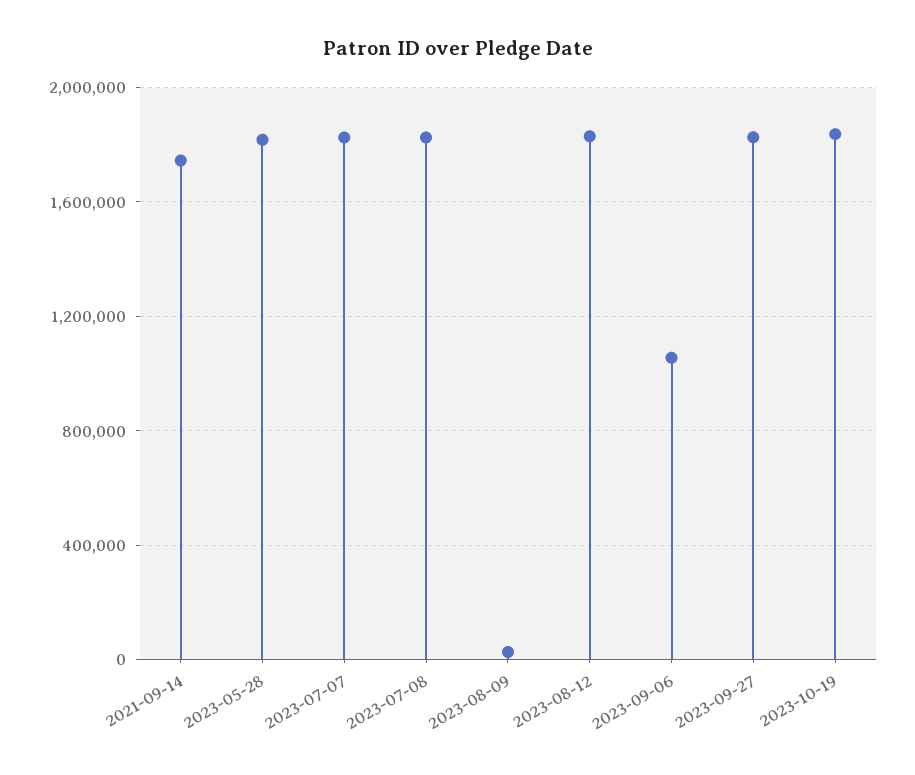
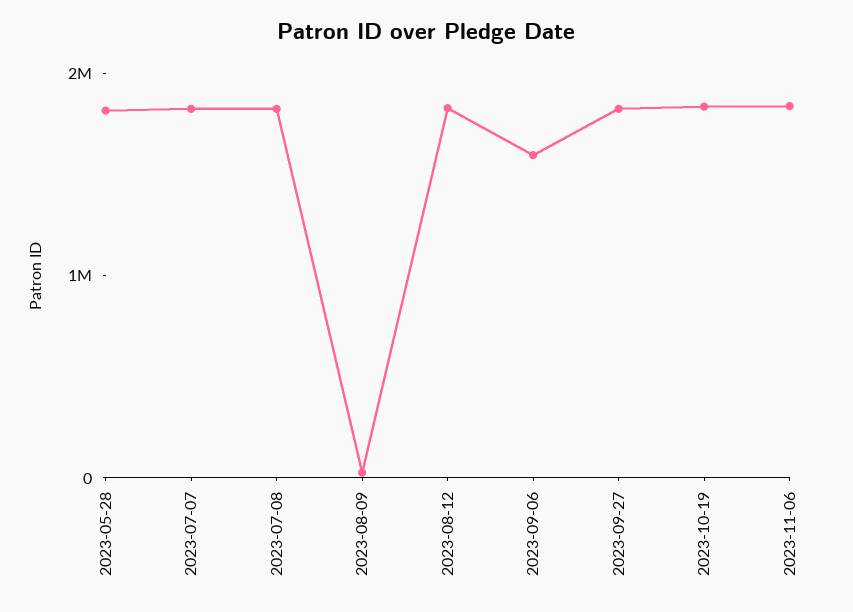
2021-09-14: 1750000 -> none
2023-09-06: 1050000 -> 1600000
2023-11-06: none -> 1800000

